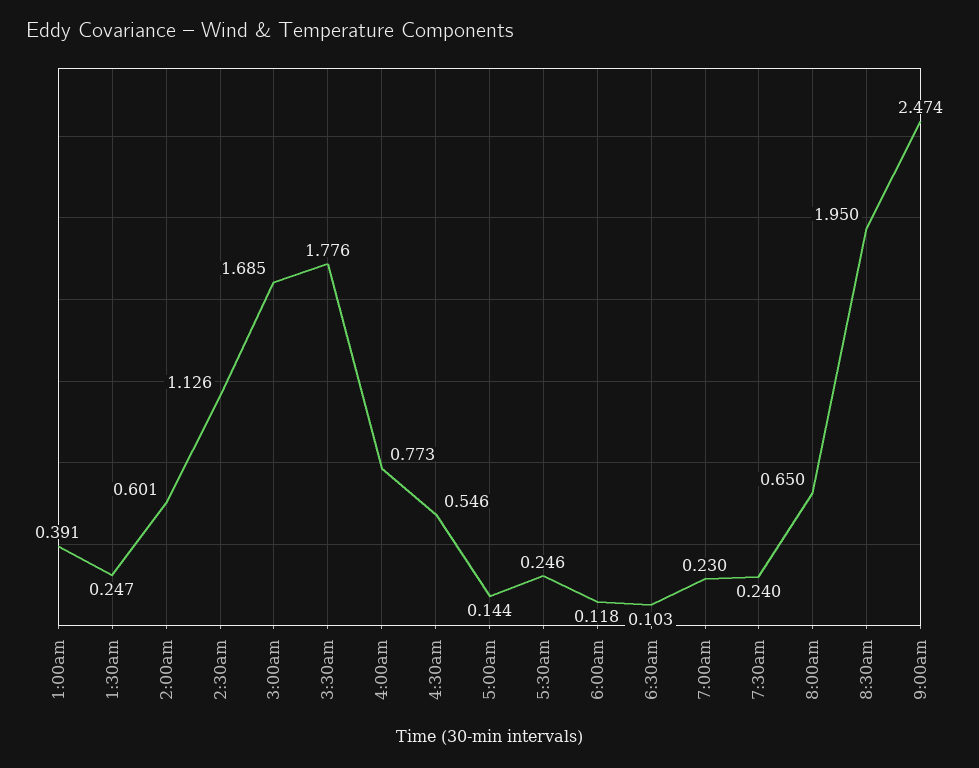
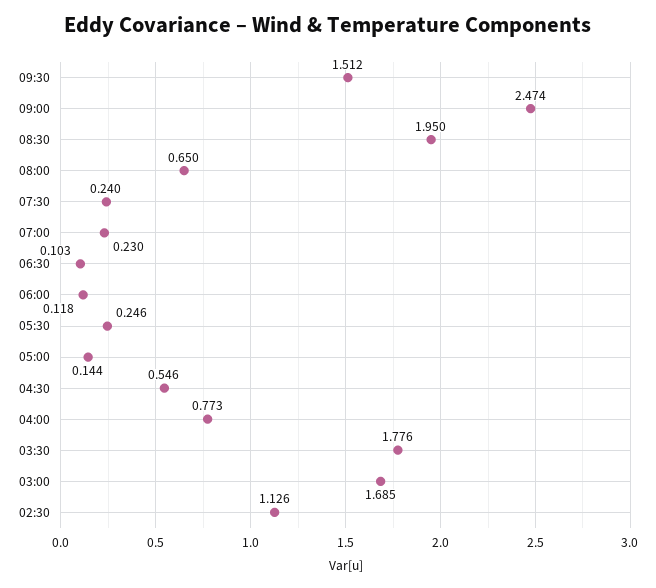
1:00am: 0.391 -> none
1:30am: 0.247 -> none
2:00am: 0.601 -> none
09:30: none -> 1.512

